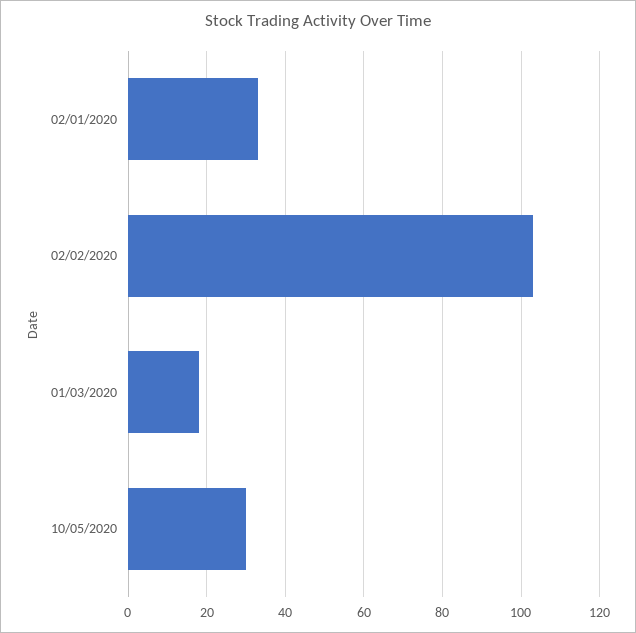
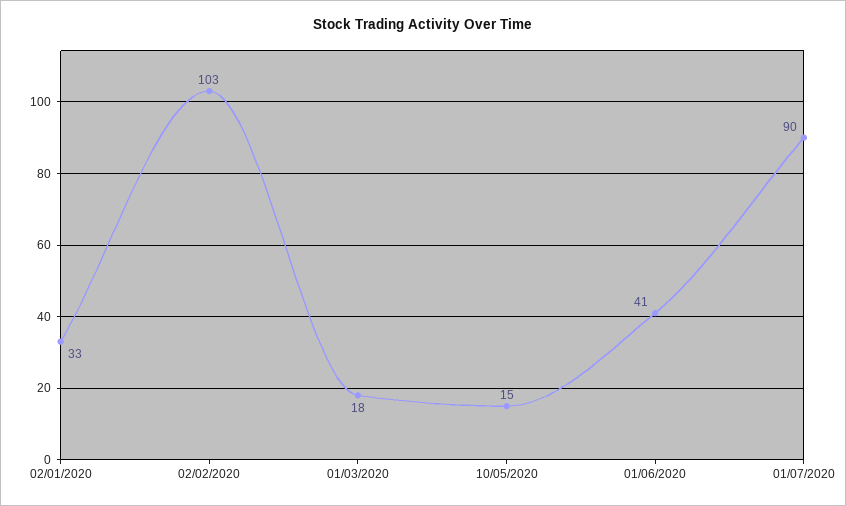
10/05/2020: 30 -> 15
01/06/2020: none -> 41
01/07/2020: none -> 90

